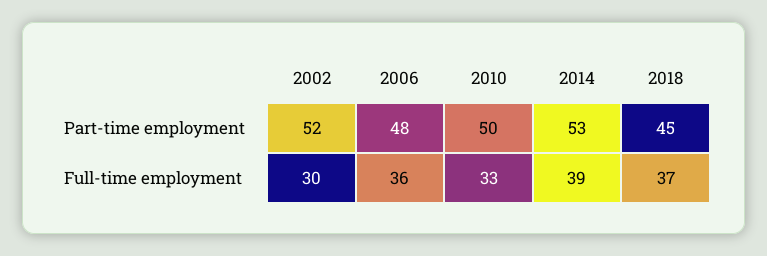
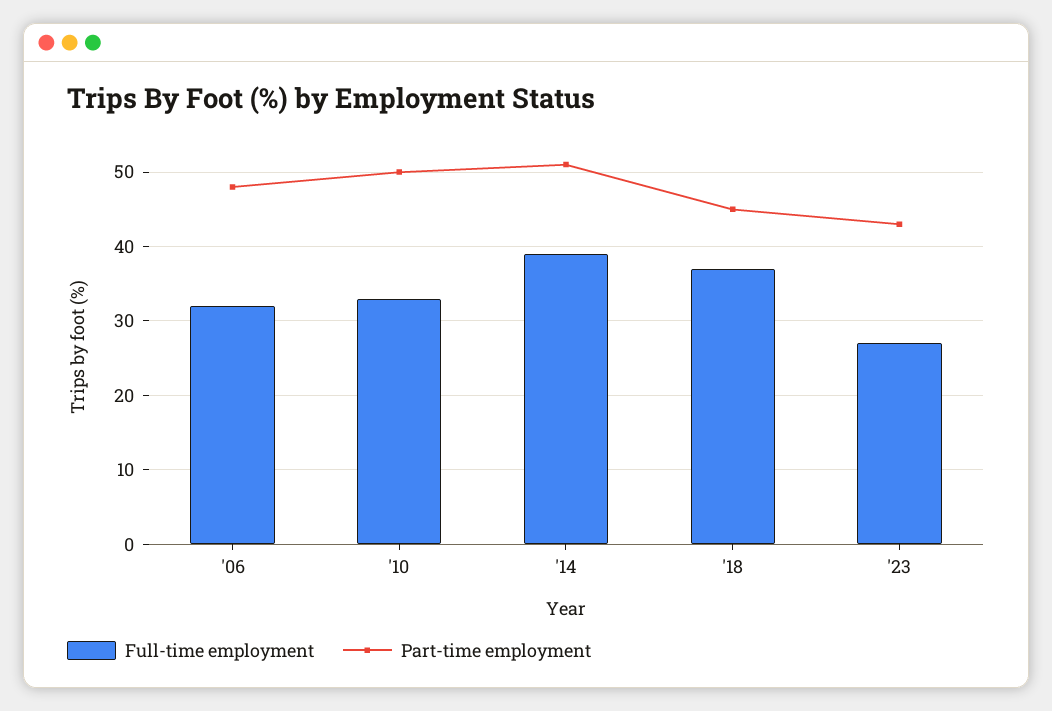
Part-time employment, 2002: 52 -> none
Part-time employment, 2014: 53 -> 51
Full-time employment, 2002: 30 -> none
Full-time employment, 2006: 36 -> 32
Full-time employment, '23: none -> 27
Part-time employment, '23: none -> 43

